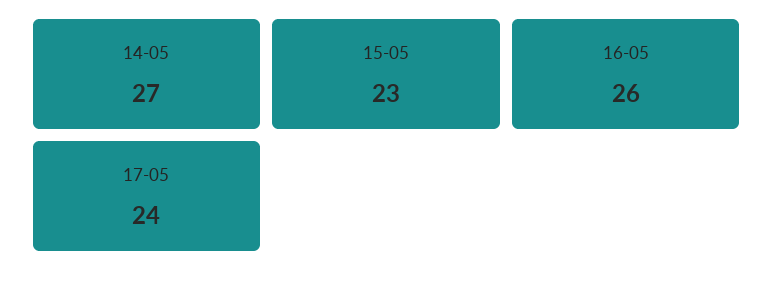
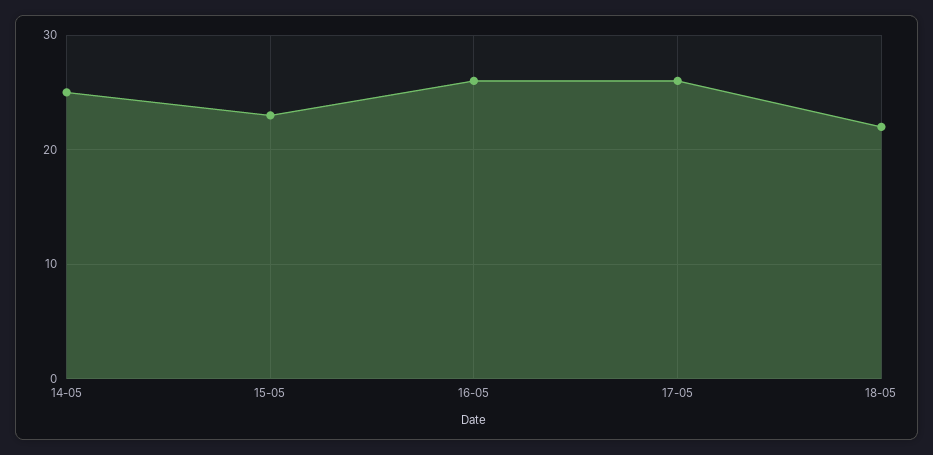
14-05: 27 -> 25
17-05: 24 -> 26
18-05: none -> 22

